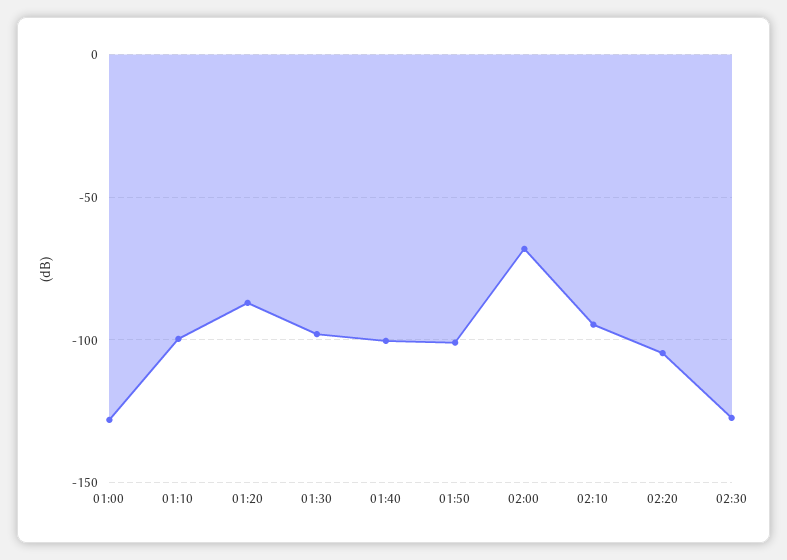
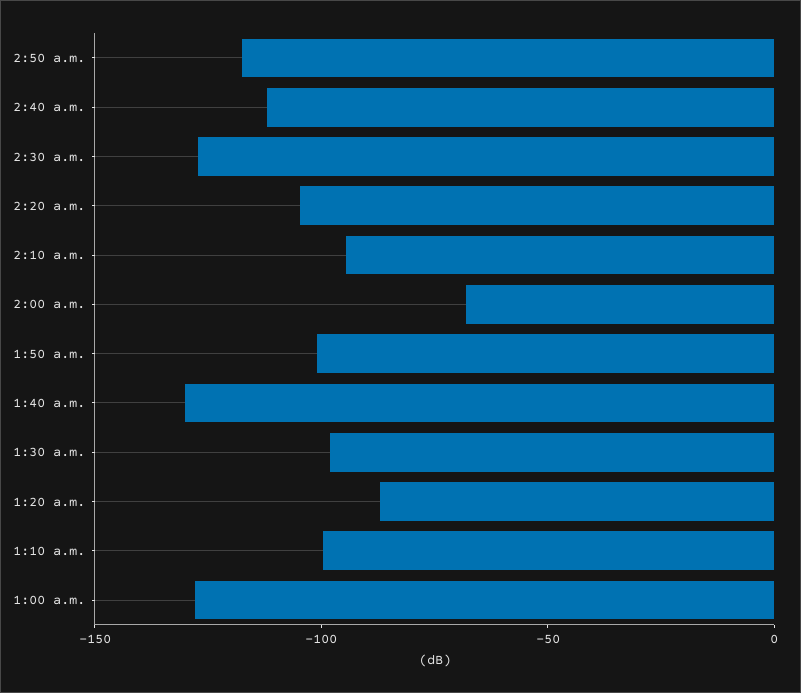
01:40: -100 -> -130
2:50 a.m.: none -> -120
2:40 a.m.: none -> -110

